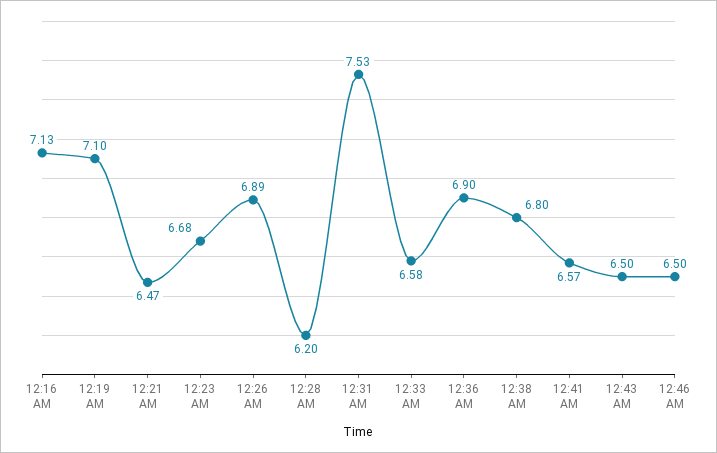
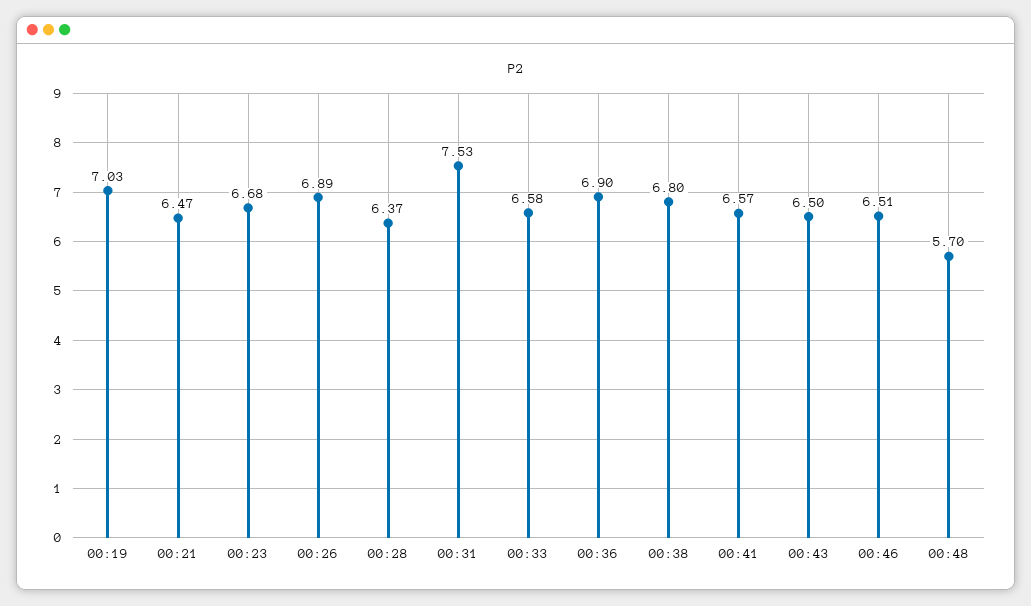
12:16 AM: 7.13 -> none
12:19 AM: 7.1 -> 7.03
12:28 AM: 6.2 -> 6.37
12:46 AM: 6.5 -> 6.51
00:48: none -> 5.7

